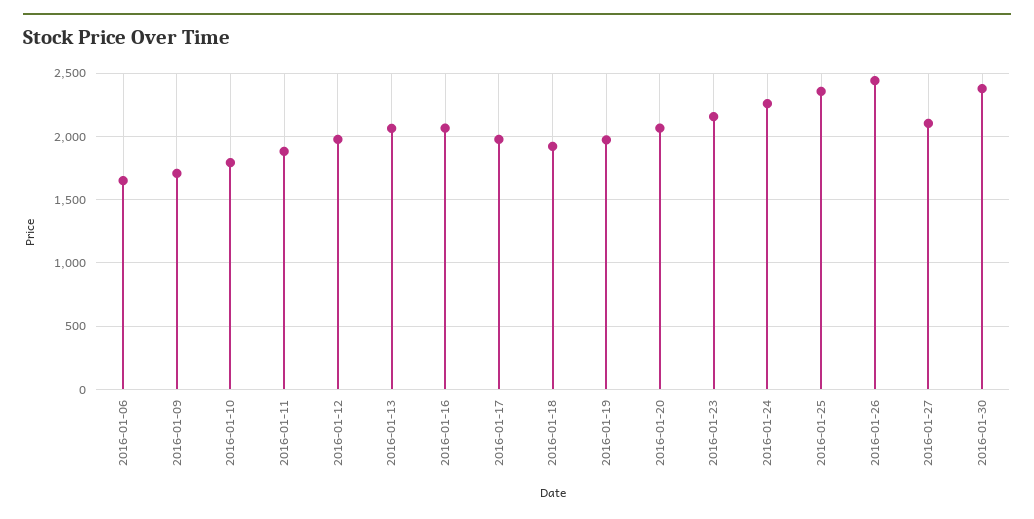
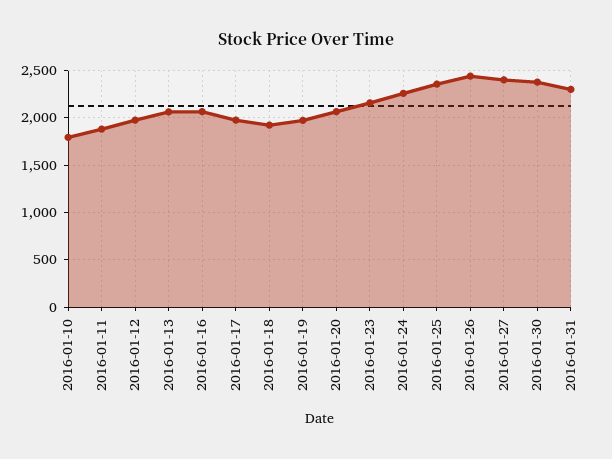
2016-01-06: 1650 -> none
2016-01-09: 1700 -> none
2016-01-27: 2100 -> 2400
2016-01-31: none -> 2300

